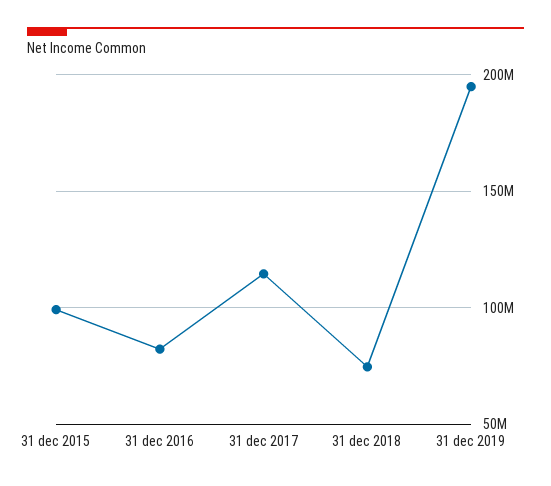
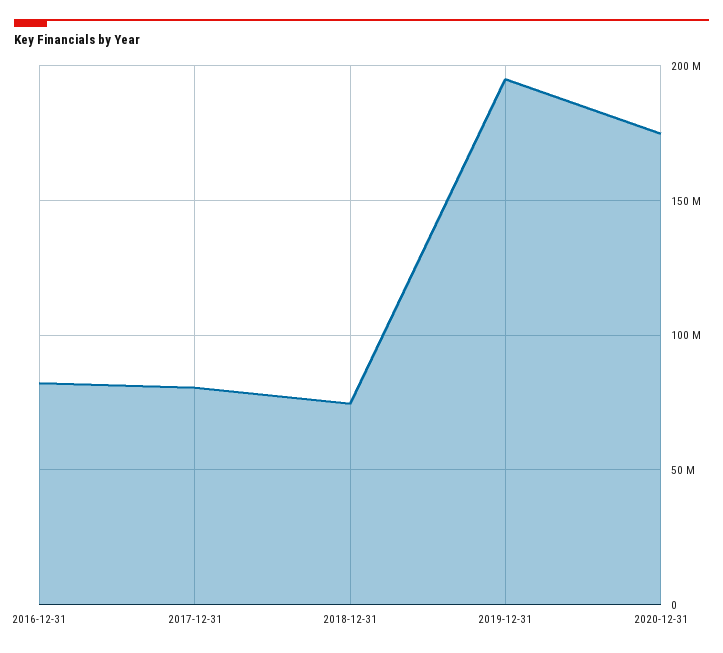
31 dec 2015: 100000000 -> none
31 dec 2017: 115000000 -> 80000000
2020-12-31: none -> 175000000

